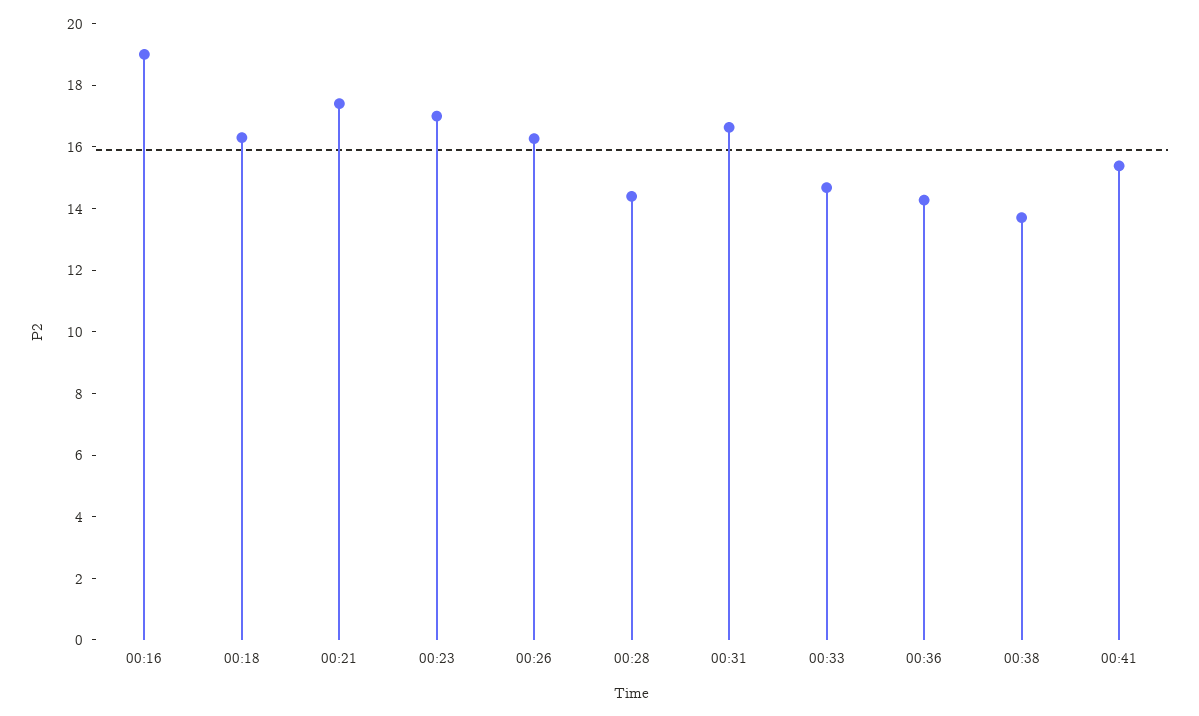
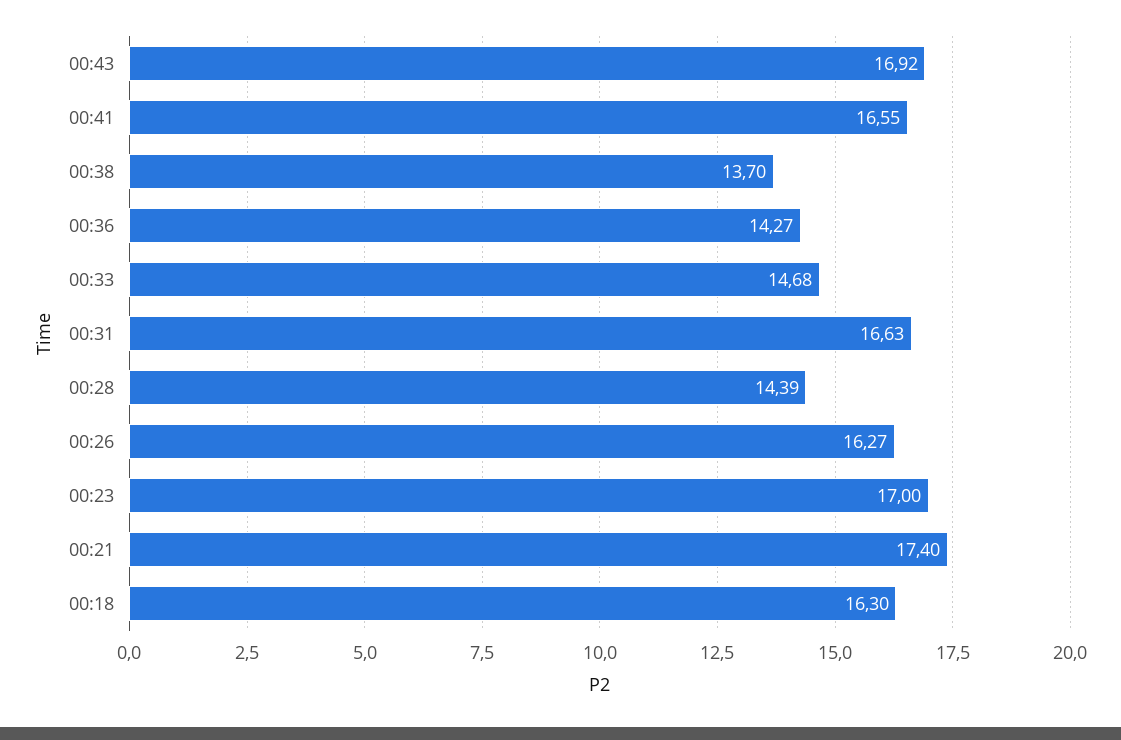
00:16: 19 -> none
00:41: 15.5 -> 16.55
00:43: none -> 16.92

